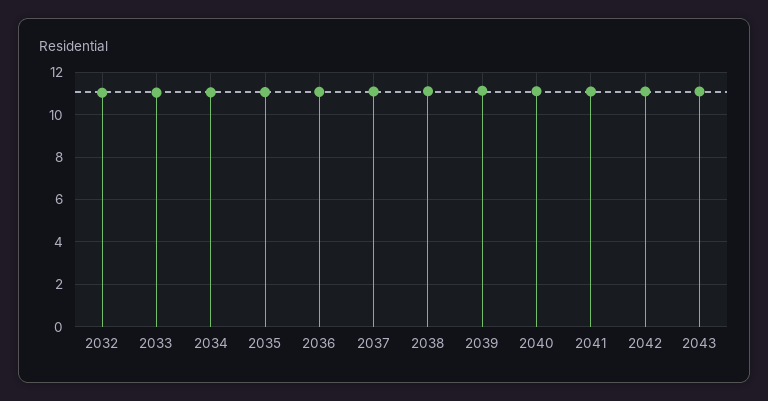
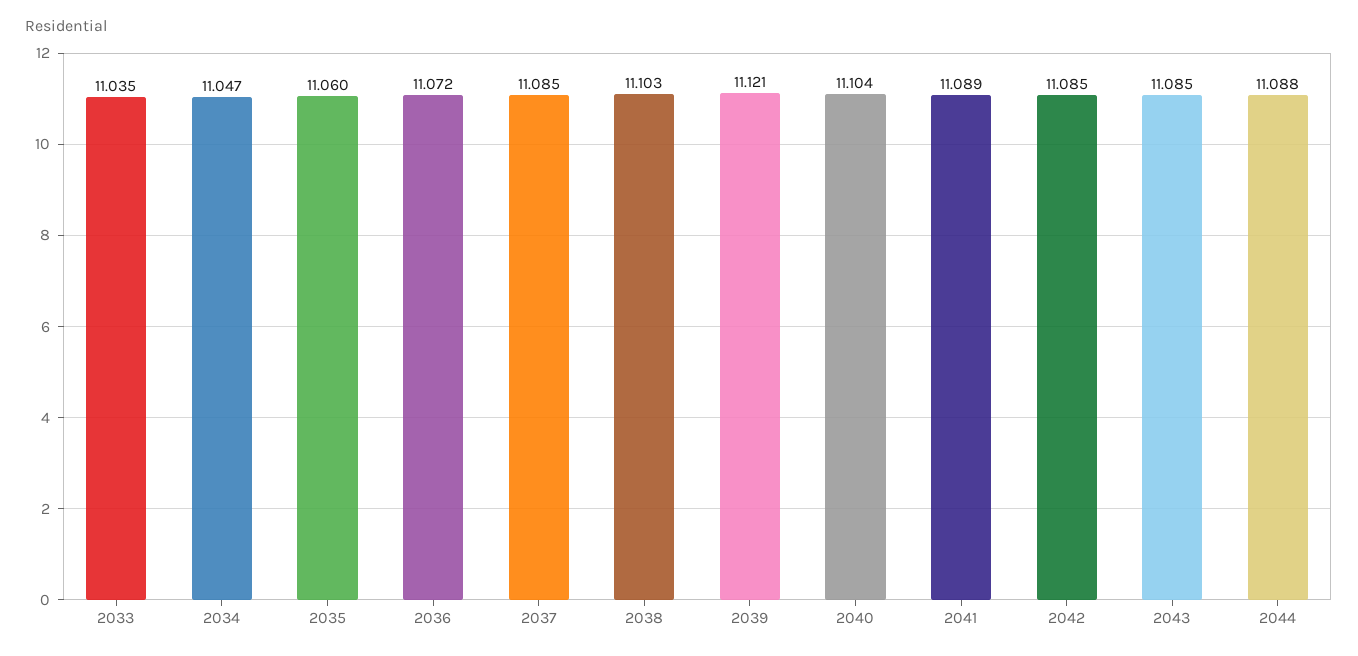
2032: 11 -> none
2044: none -> 11.088

